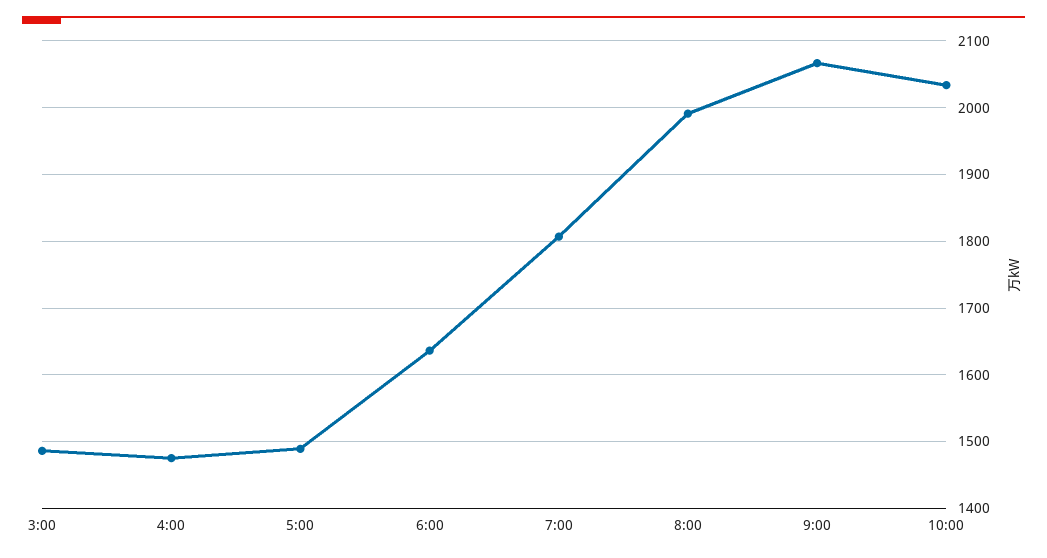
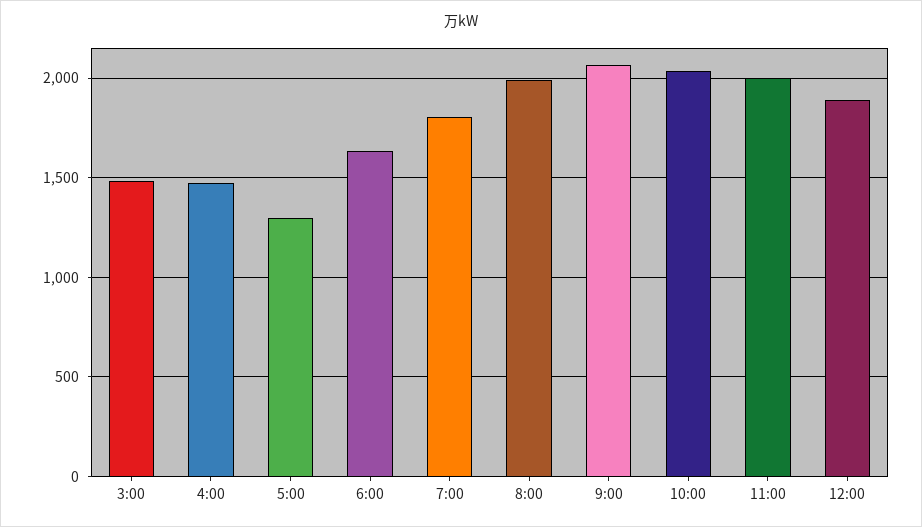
5:00: 1490 -> 1300
11:00: none -> 2000
12:00: none -> 1900

